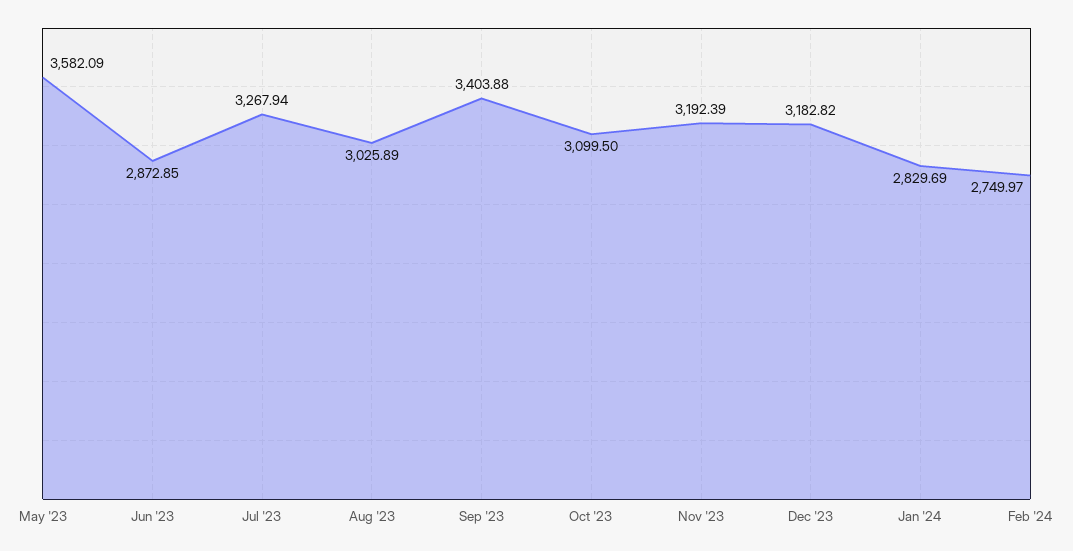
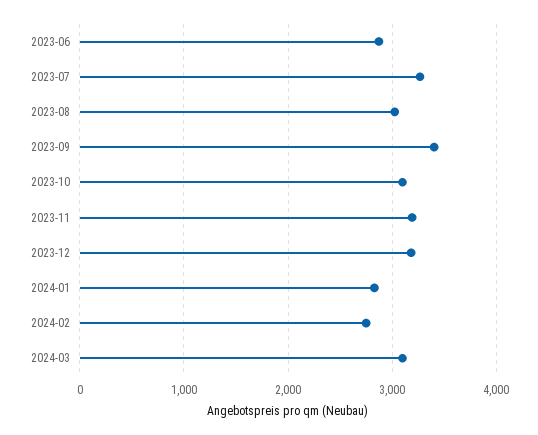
May '23: 3582.09 -> none
2024-03: none -> 3100

